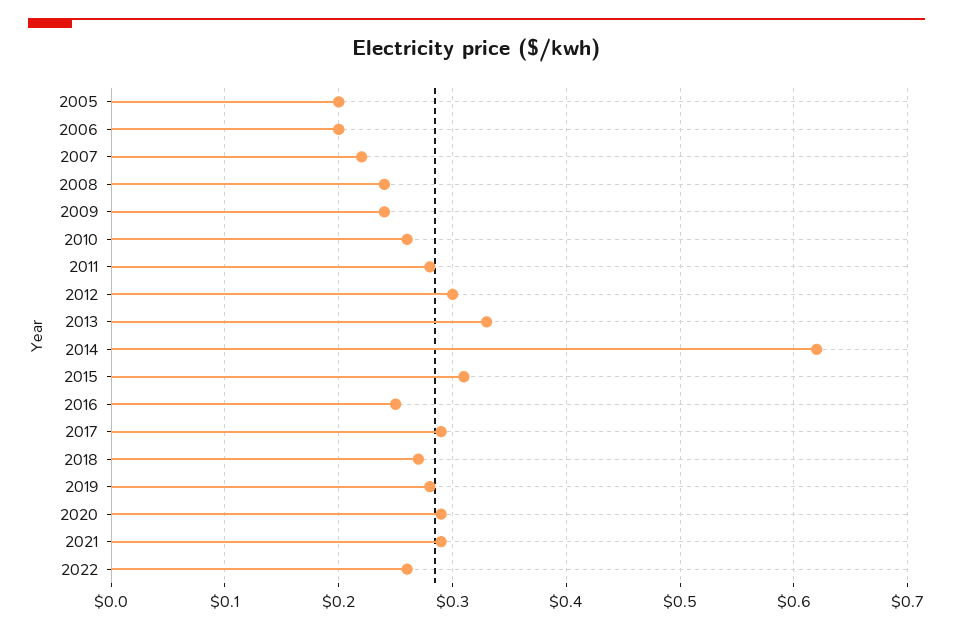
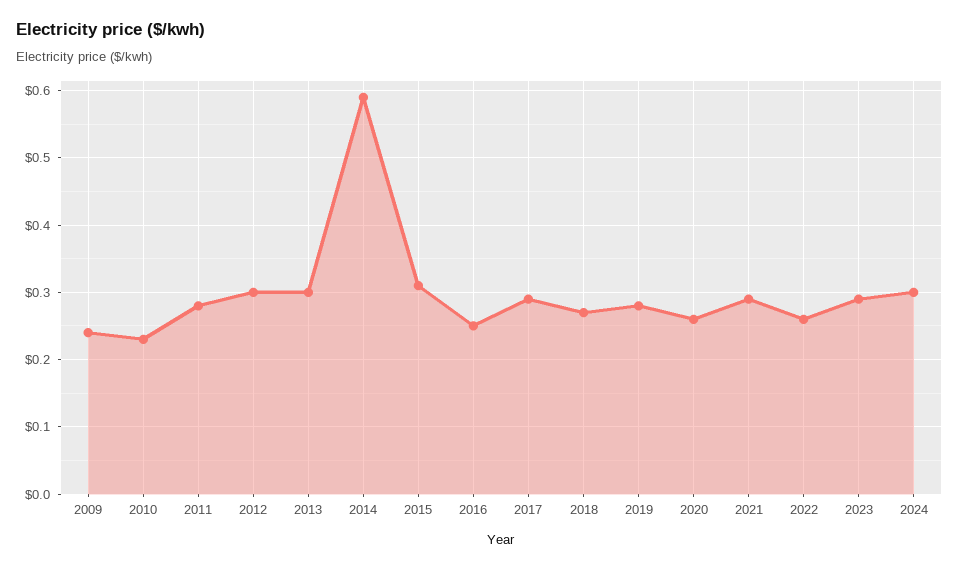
2005: 0.2 -> none
2006: 0.2 -> none
2007: 0.22 -> none
2008: 0.24 -> none
2010: 0.26 -> 0.23
2013: 0.33 -> 0.3
2014: 0.62 -> 0.59
2020: 0.29 -> 0.26
2023: none -> 0.29
2024: none -> 0.3

